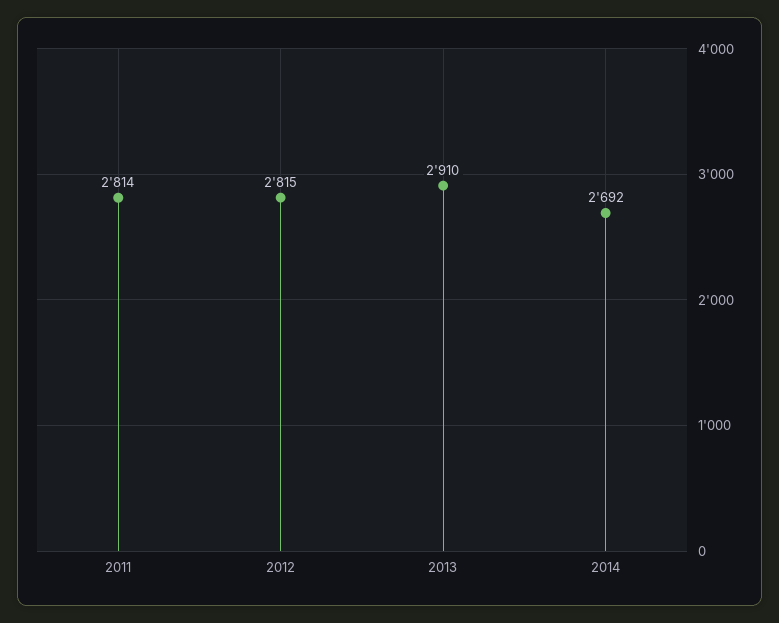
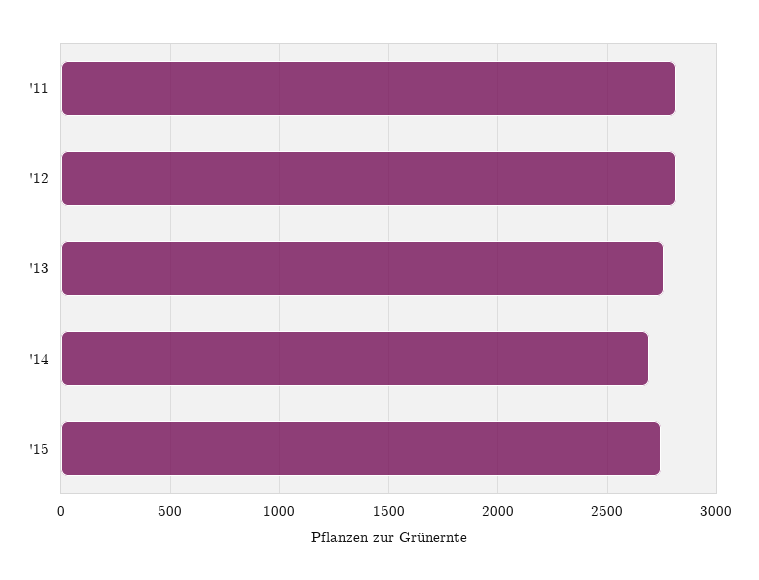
2013: 2910 -> 2750
'15: none -> 2750

